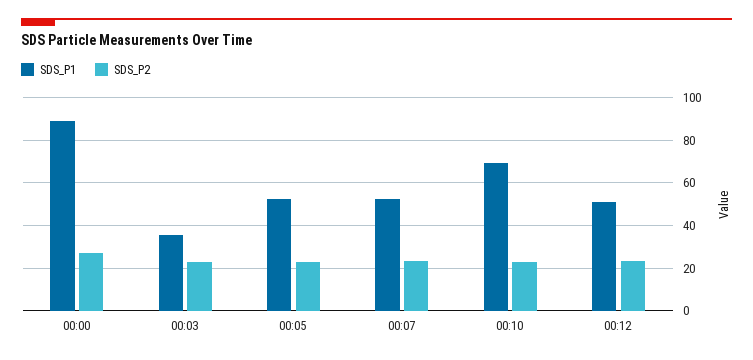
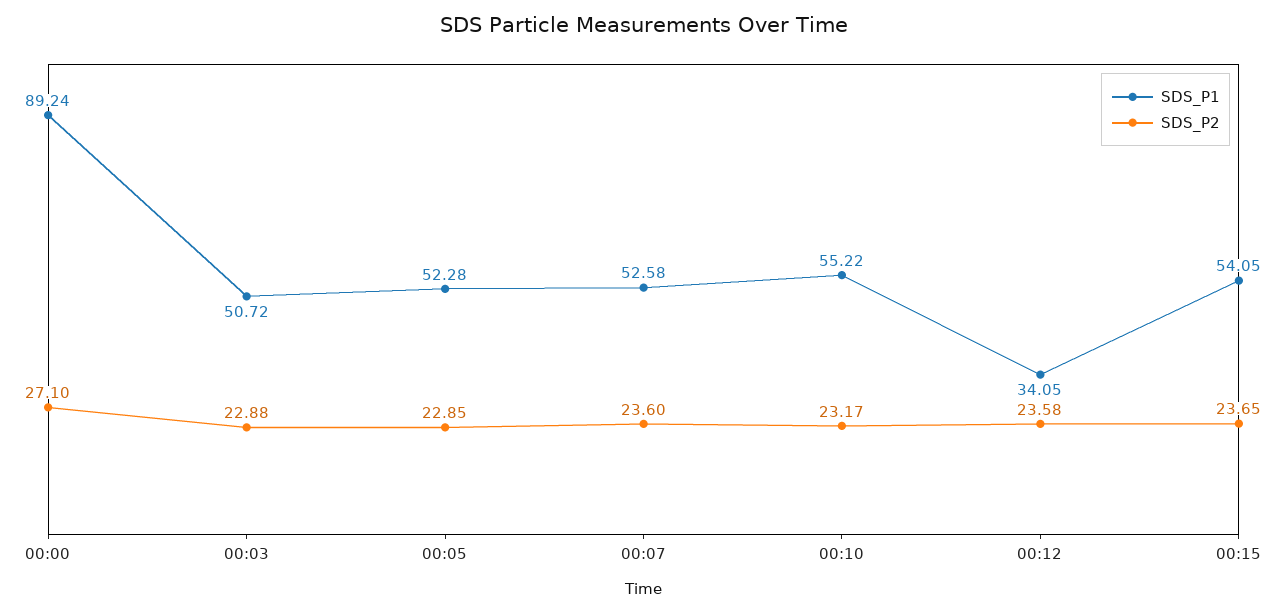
SDS_P1, 00:03: 35 -> 50.72
SDS_P1, 00:10: 70 -> 55.22
SDS_P1, 00:12: 50 -> 34.05
SDS_P1, 00:15: none -> 54.05
SDS_P2, 00:15: none -> 23.65

